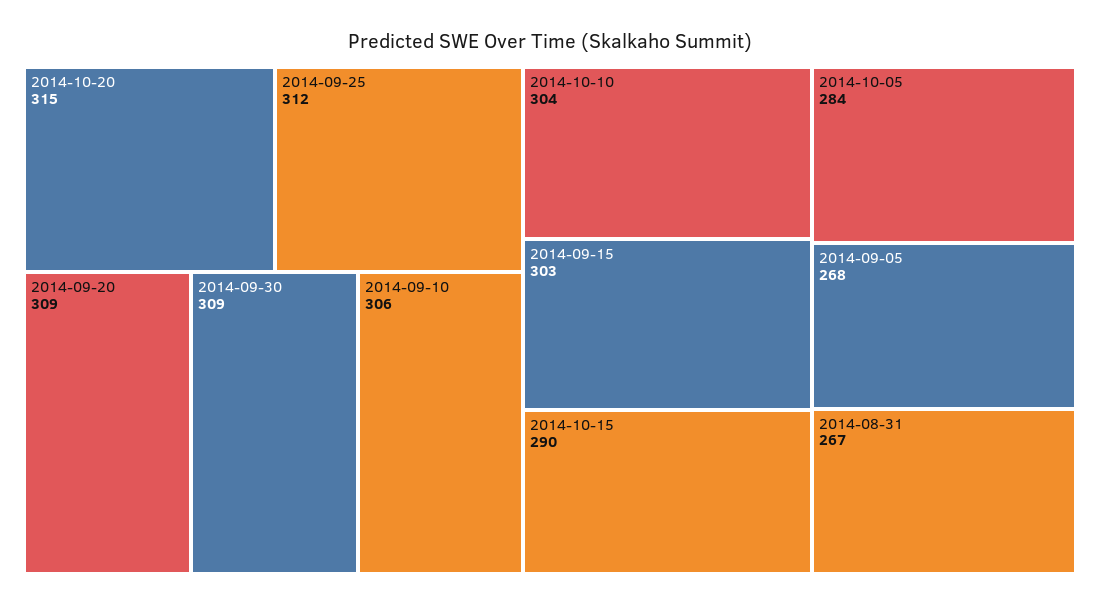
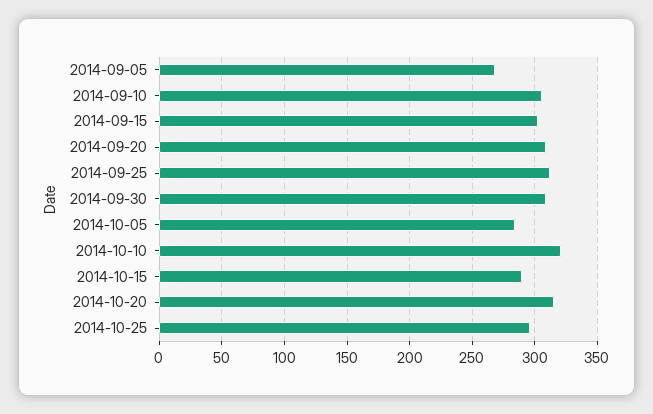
2014-10-10: 304 -> 320
2014-08-31: 267 -> none
2014-10-25: none -> 295

